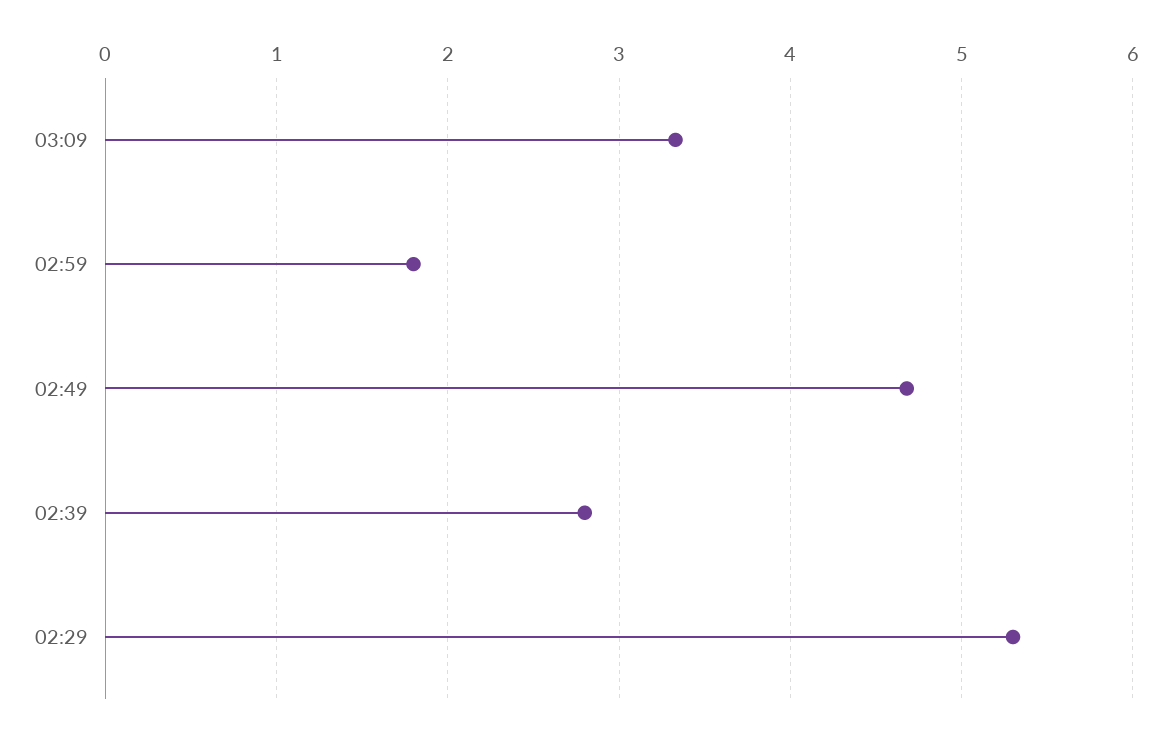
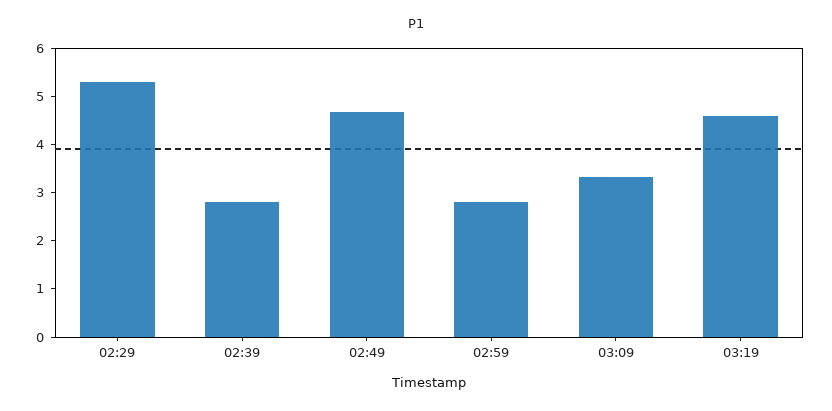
02:59: 1.8 -> 2.8
03:19: none -> 4.6

